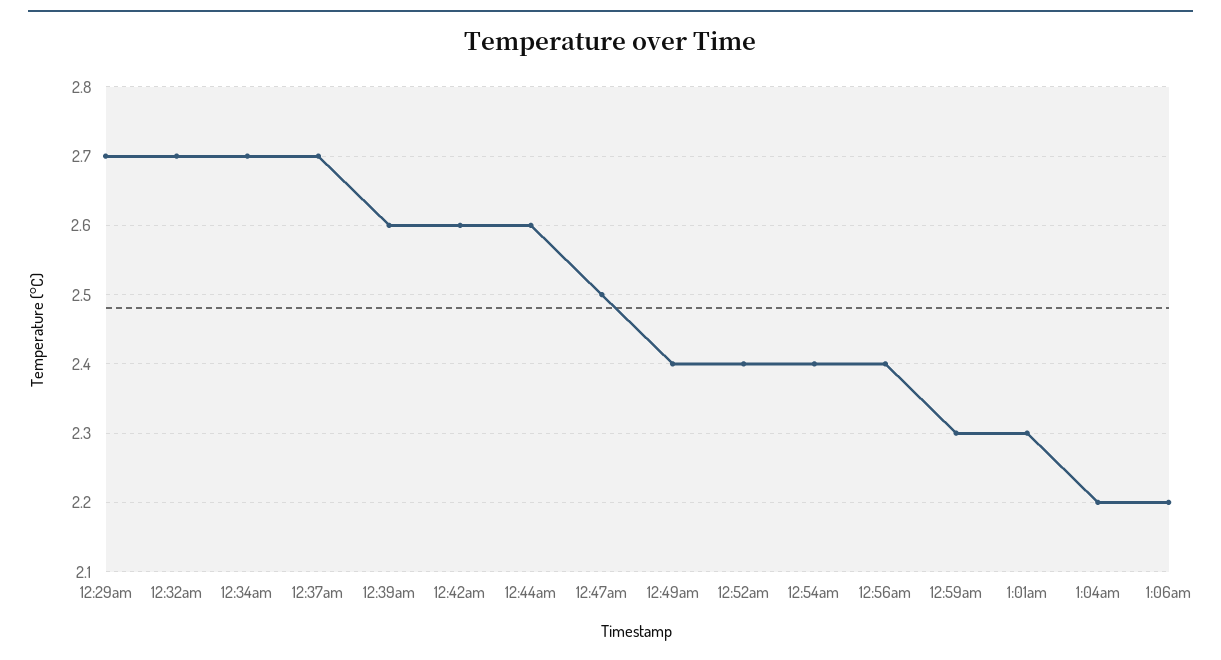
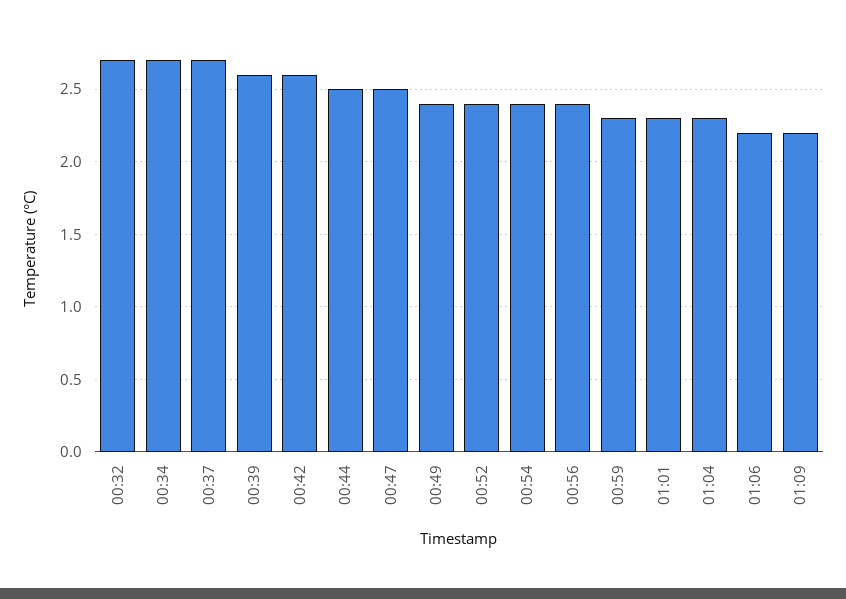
12:29am: 2.7 -> none
12:44am: 2.6 -> 2.5
1:04am: 2.2 -> 2.3
01:09: none -> 2.2

